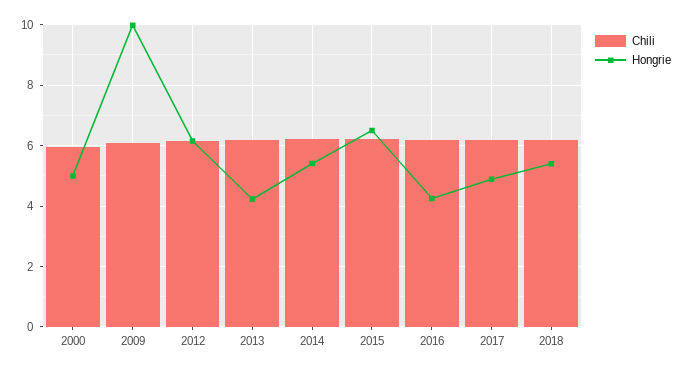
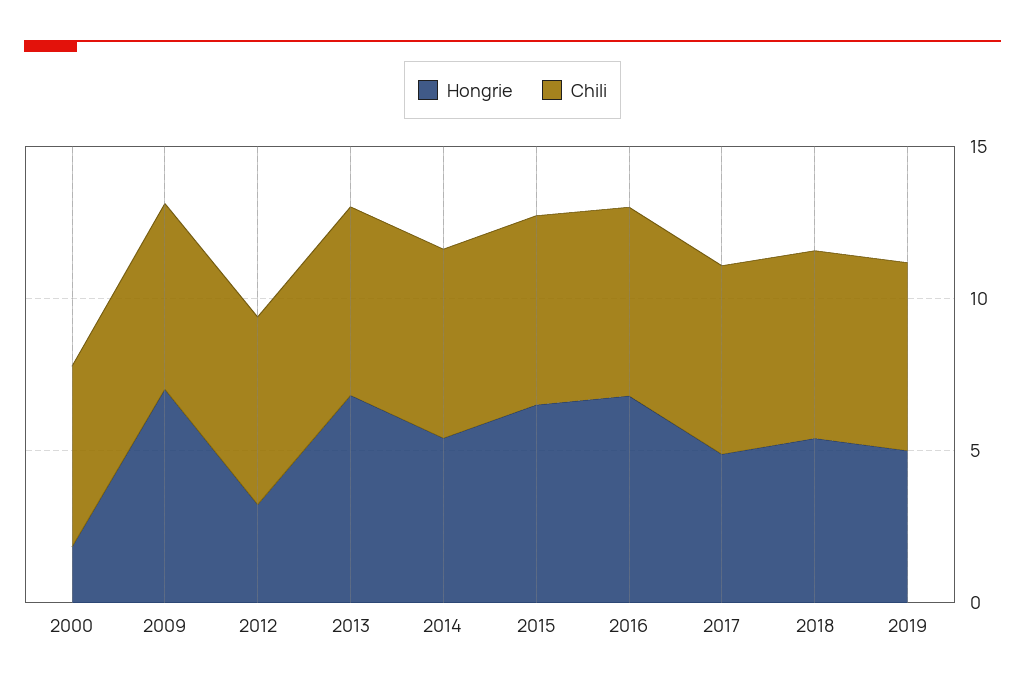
Hongrie, 2000: 5 -> 2
Hongrie, 2009: 10 -> 7
Hongrie, 2012: 6.2 -> 3
Hongrie, 2013: 4.2 -> 7
Hongrie, 2016: 4.2 -> 7
Hongrie, 2019: none -> 5
Chili, 2019: none -> 6

